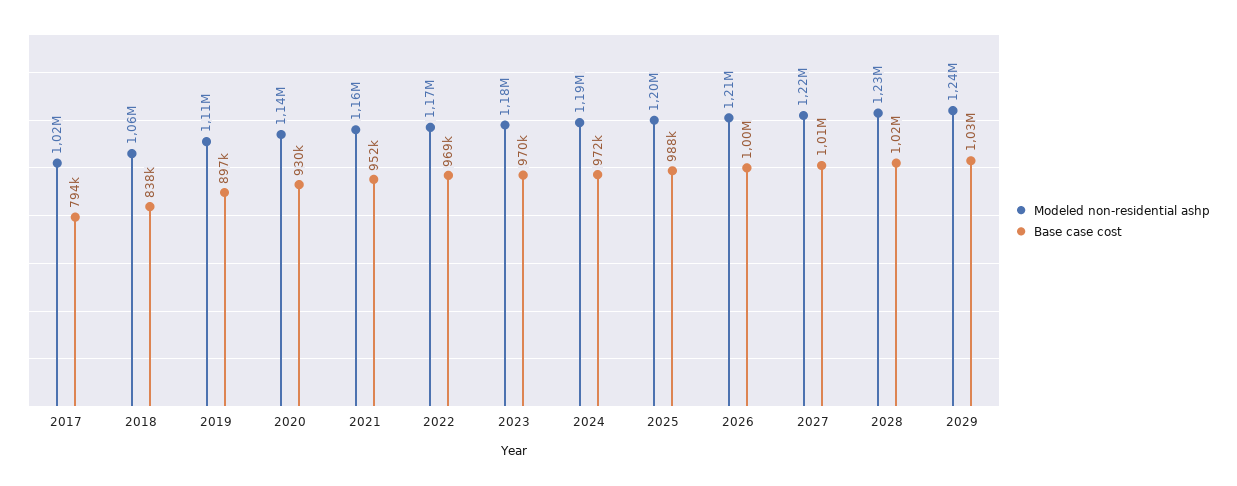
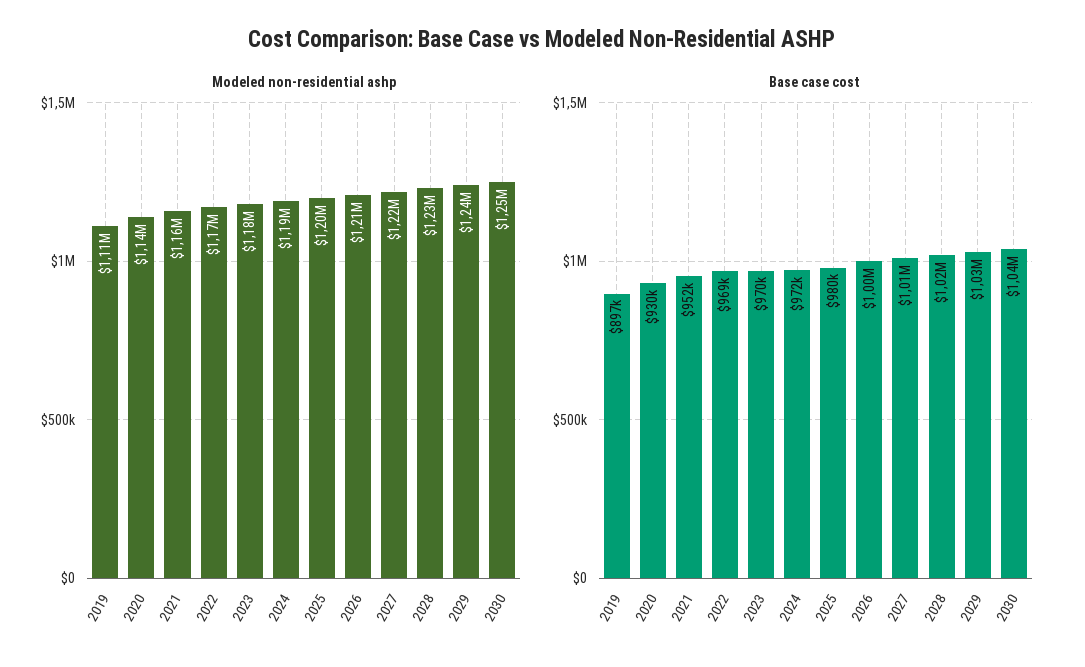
Modeled non-residential ashp, 2017: 1020000 -> none
Base case cost, 2017: 794000 -> none
Modeled non-residential ashp, 2018: 1060000 -> none
Base case cost, 2018: 838000 -> none
Base case cost, 2025: 988000 -> 980000
Modeled non-residential ashp, 2030: none -> 1250000
Base case cost, 2030: none -> 1040000

